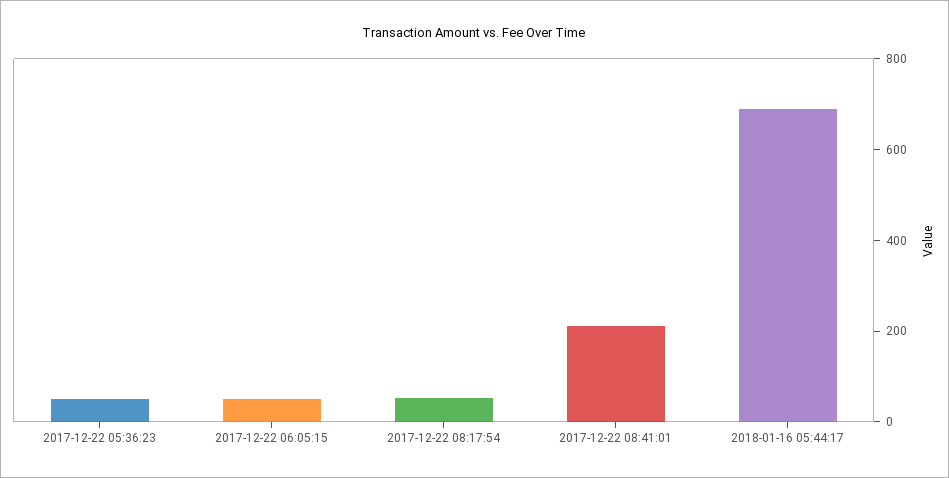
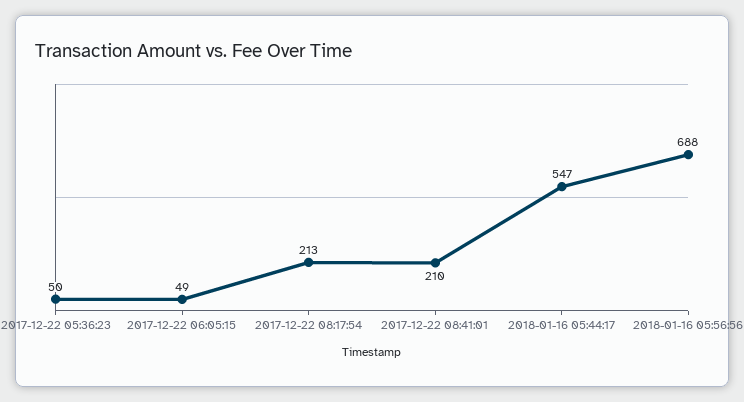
2017-12-22 08:17:54: 50 -> 213
2018-01-16 05:44:17: 700 -> 547
2018-01-16 05:56:56: none -> 688

